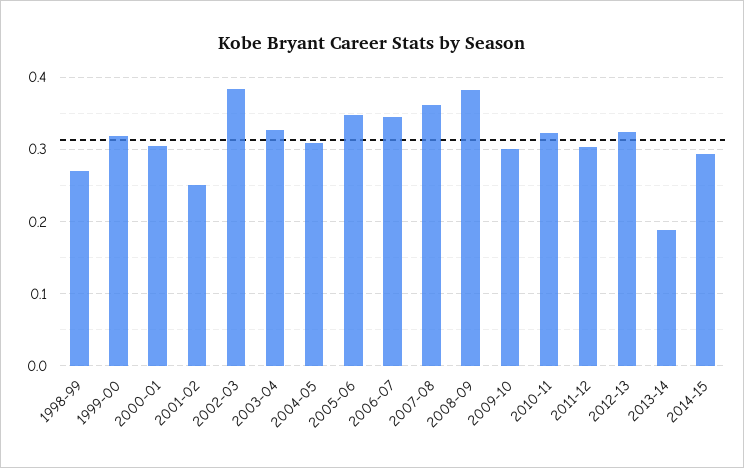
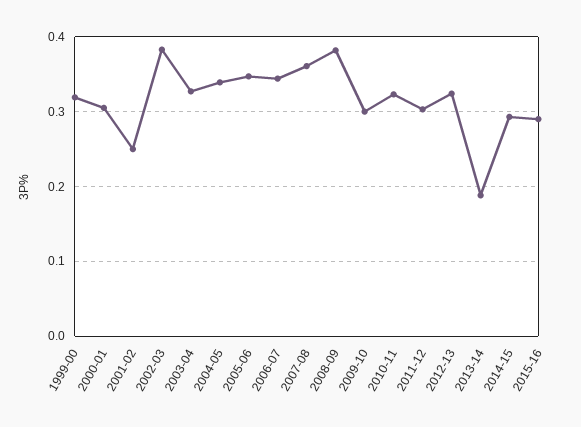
1998-99: 0.27 -> none
2004-05: 0.31 -> 0.34
2015-16: none -> 0.29

